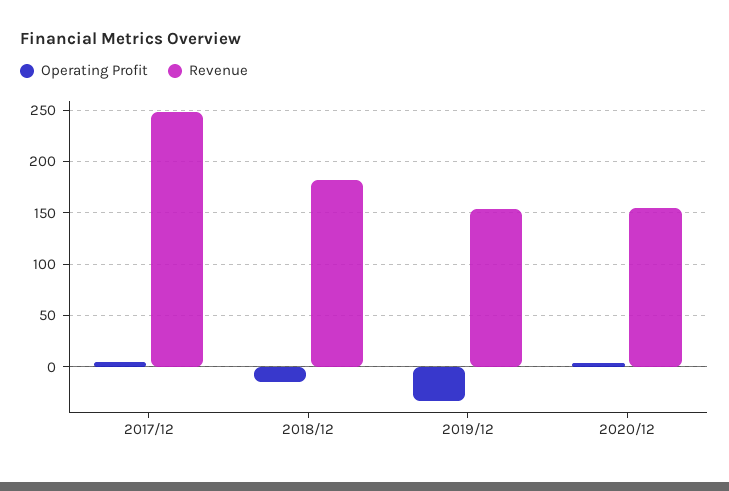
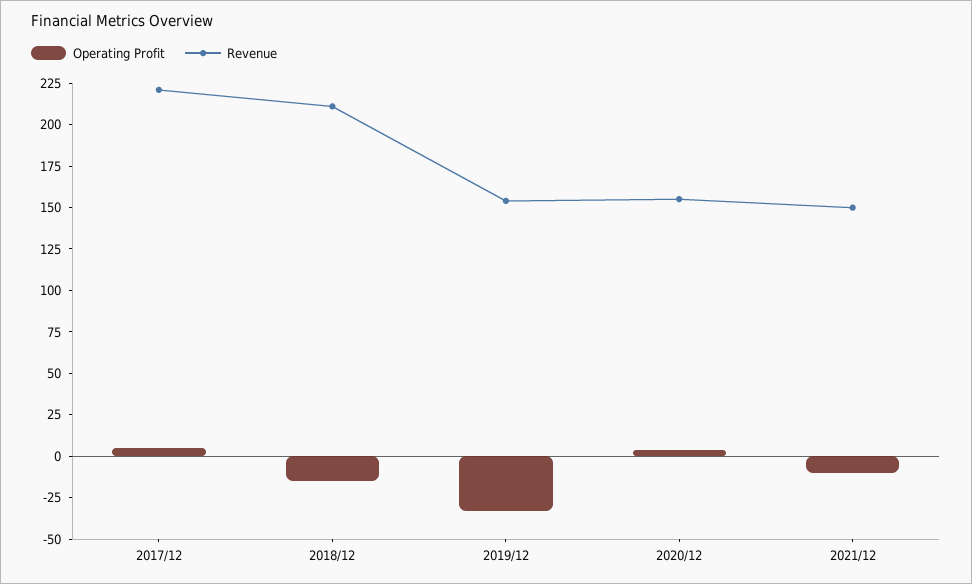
Revenue, 2017/12: 250 -> 220
Revenue, 2018/12: 180 -> 210
Operating Profit, 2021/12: none -> -10
Revenue, 2021/12: none -> 150

